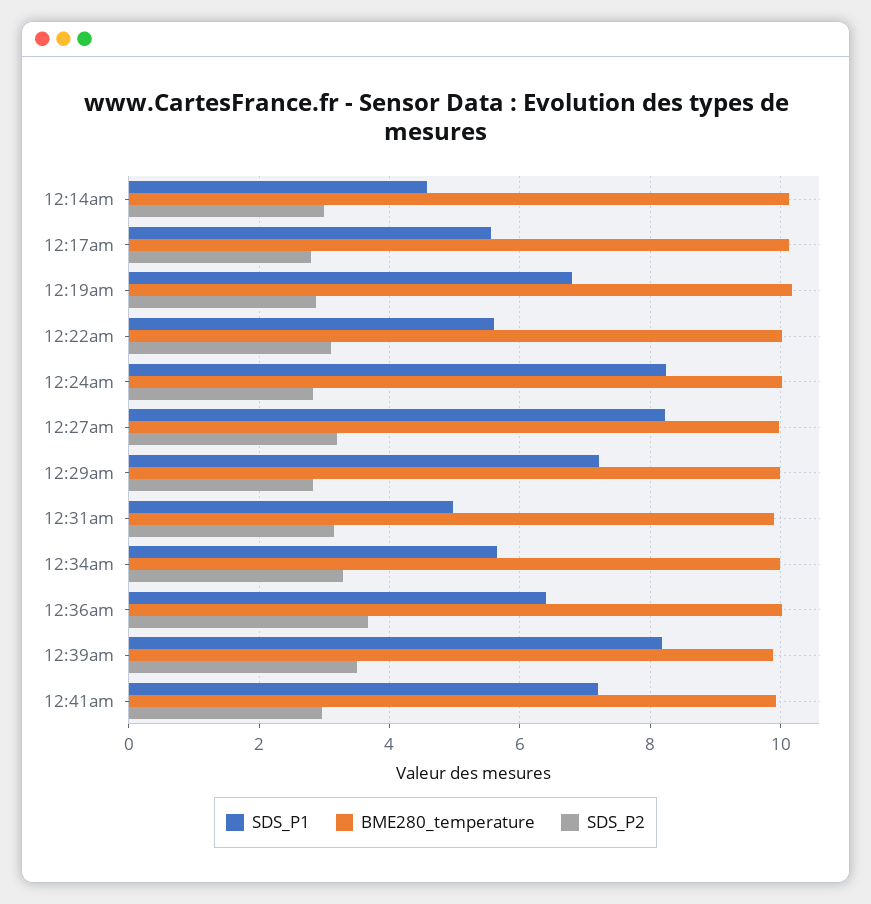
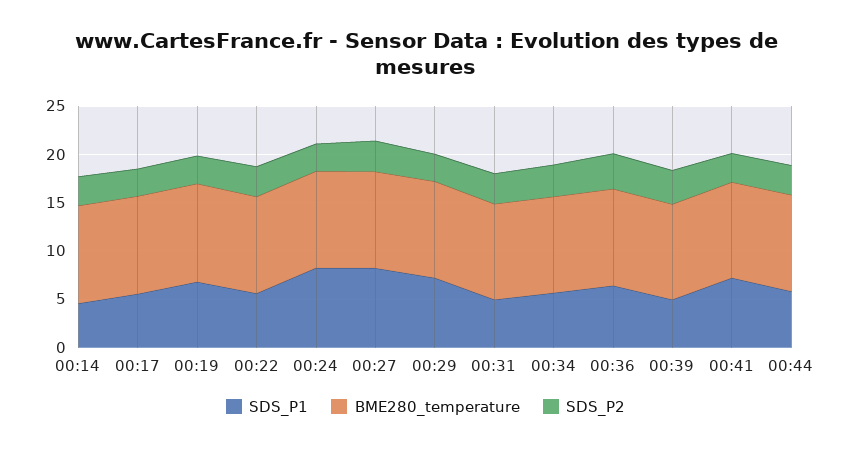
SDS_P1, 12:39am: 8.2 -> 5
SDS_P1, 00:44: none -> 6
BME280_temperature, 00:44: none -> 10
SDS_P2, 00:44: none -> 3

